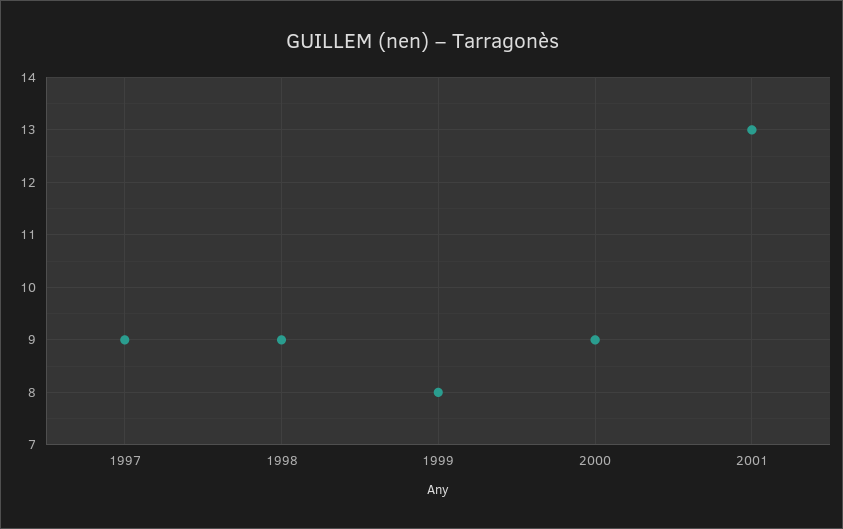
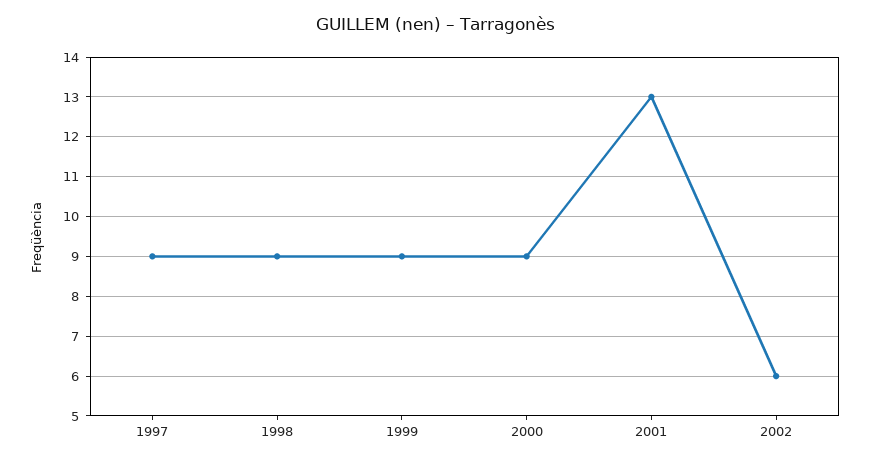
1999: 8 -> 9
2002: none -> 6

